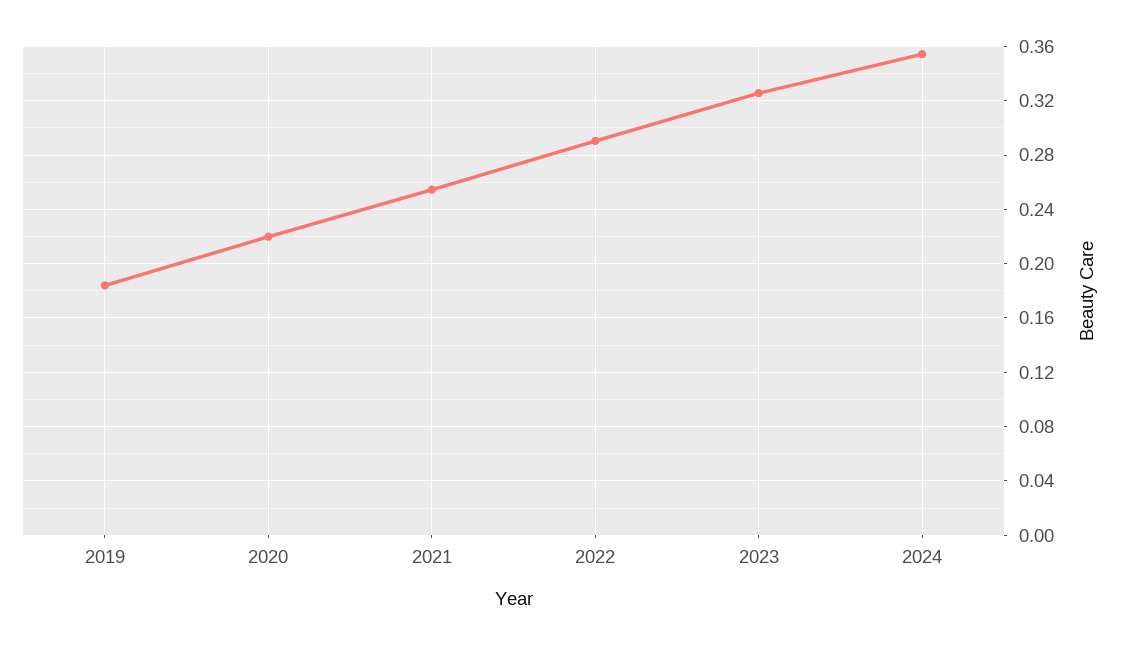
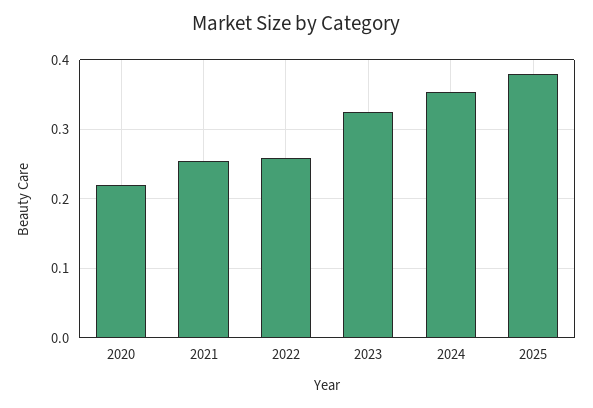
2019: 0.185 -> none
2022: 0.29 -> 0.26
2025: none -> 0.38

